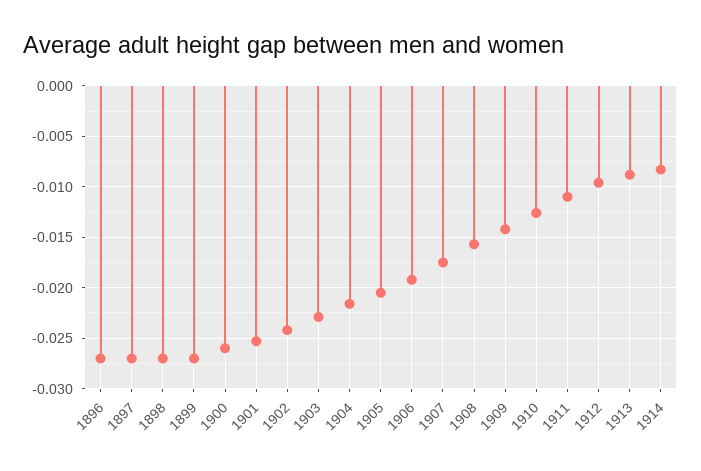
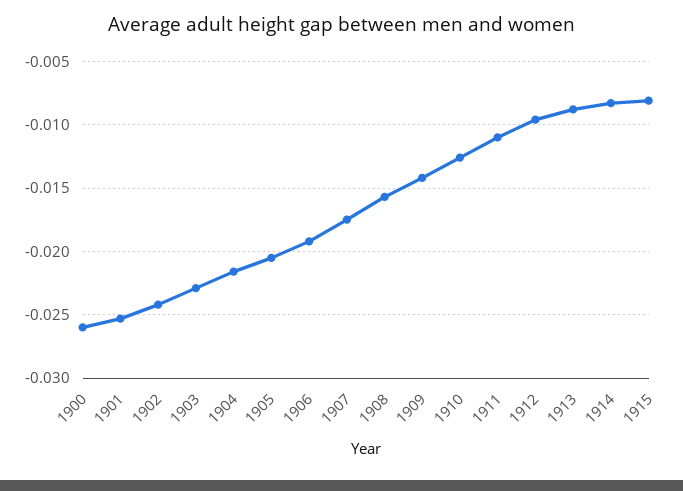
1896: -0.027 -> none
1897: -0.027 -> none
1898: -0.027 -> none
1899: -0.027 -> none
1915: none -> -0.008

